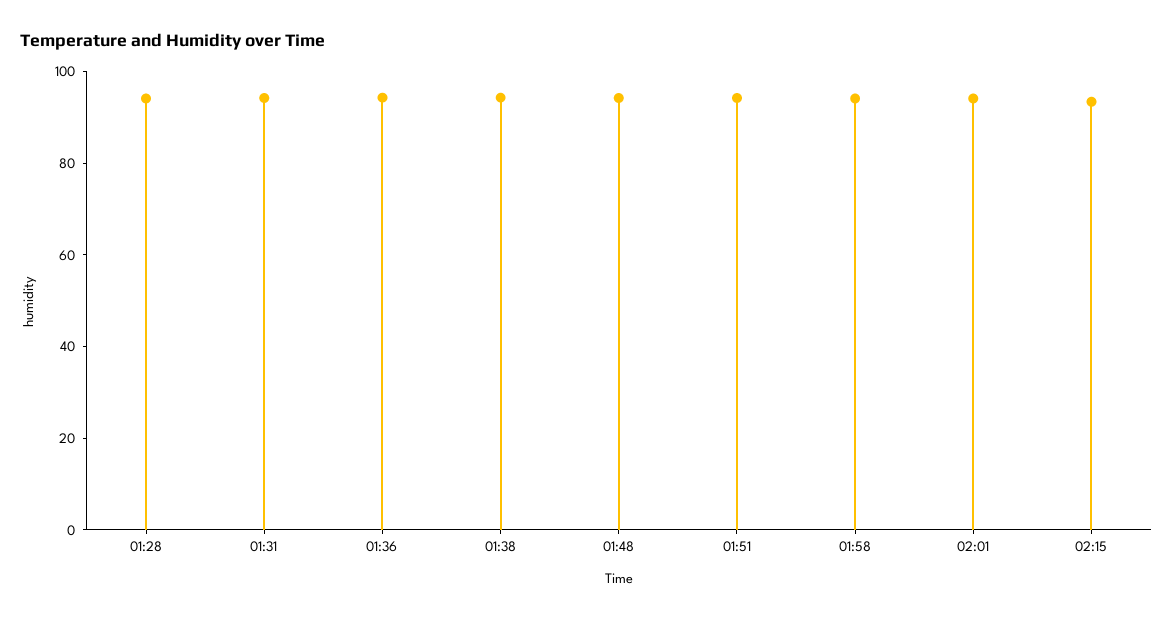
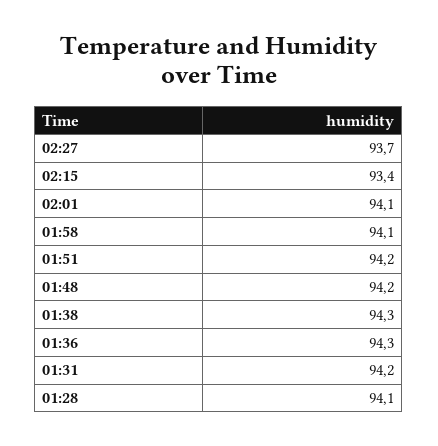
02:27: none -> 93.7

